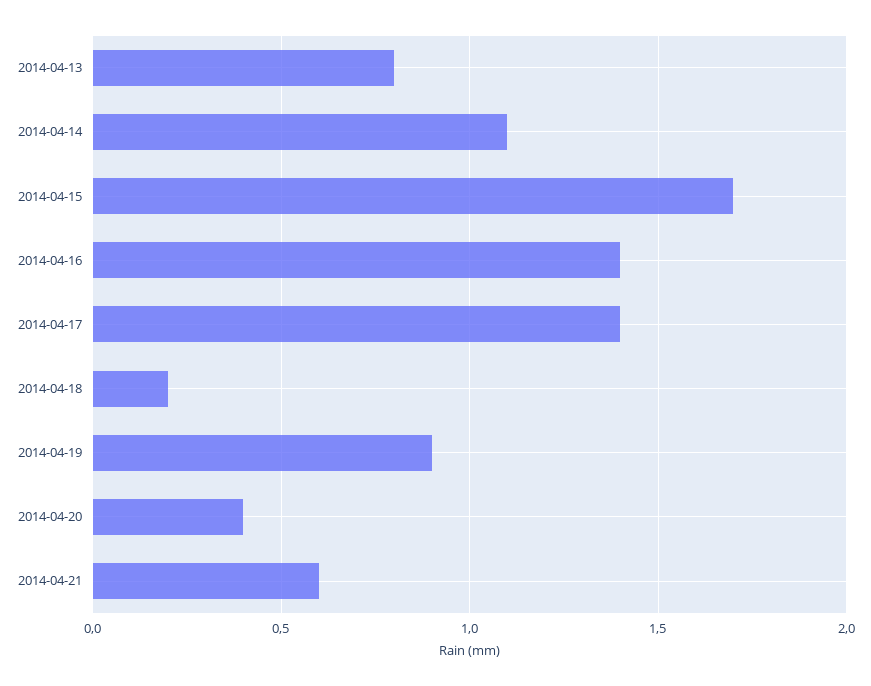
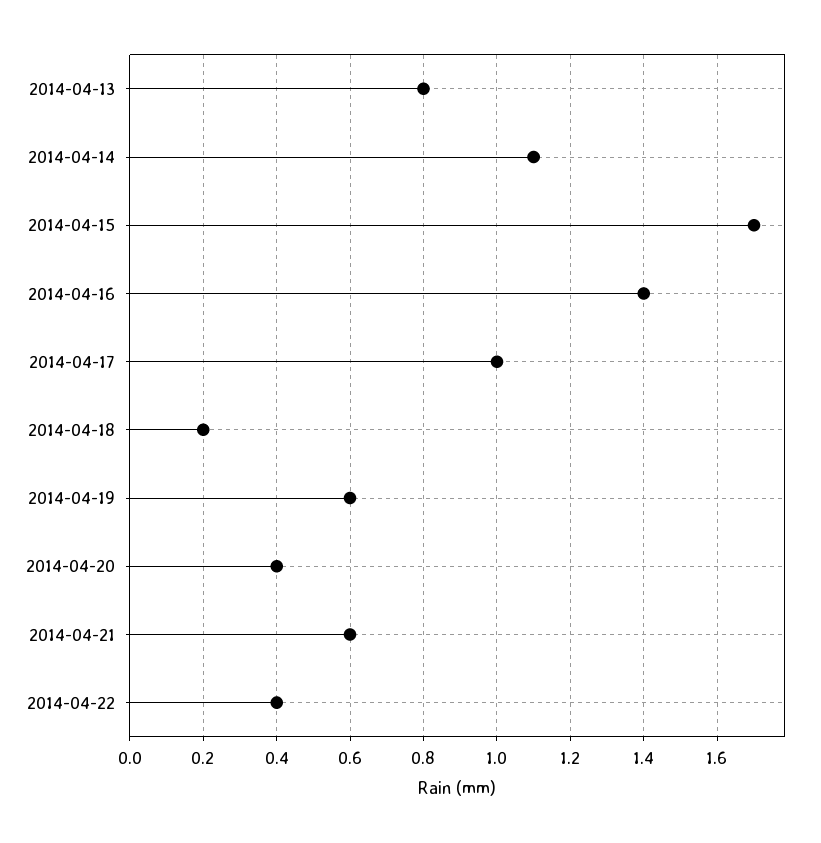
2014-04-17: 1.4 -> 1
2014-04-19: 0.9 -> 0.6
2014-04-22: none -> 0.4

